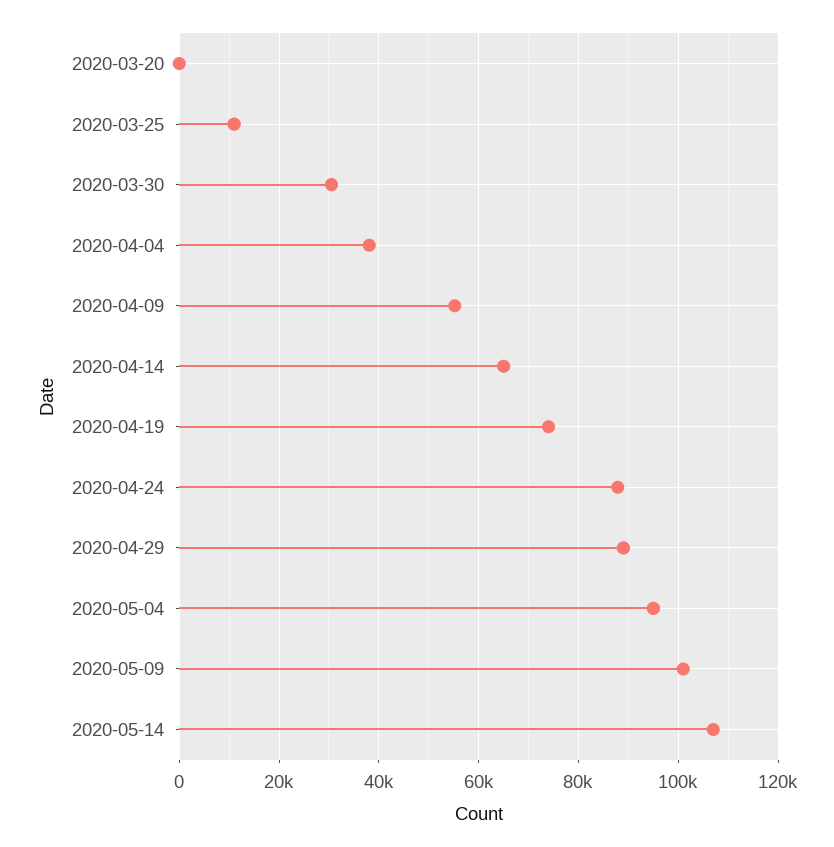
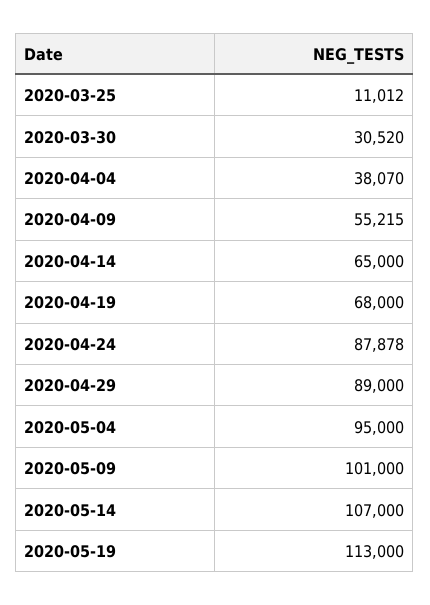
2020-03-20: 0 -> none
2020-04-19: 74000 -> 68000
2020-05-19: none -> 113000

